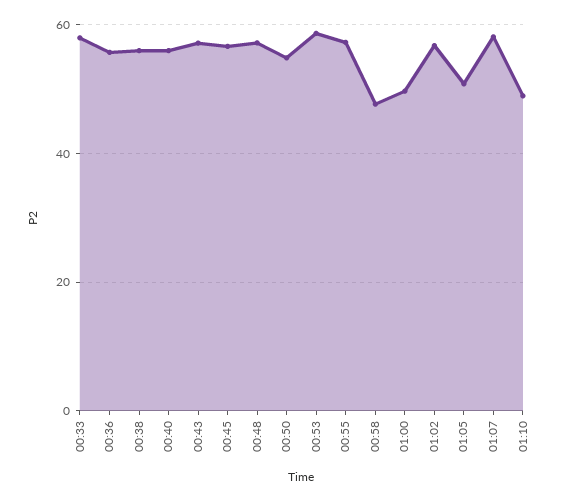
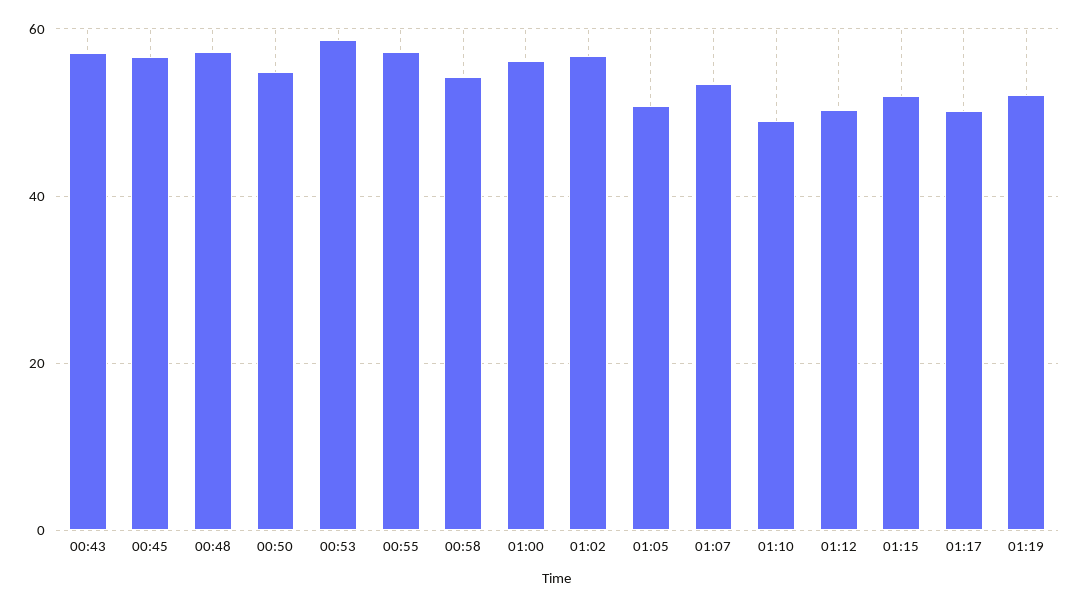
00:33: 58 -> none
00:36: 56 -> none
00:38: 56 -> none
00:40: 56 -> none
00:58: 48 -> 54
01:00: 50 -> 56
01:07: 58 -> 54
01:12: none -> 50
01:15: none -> 52
01:17: none -> 50
01:19: none -> 52

